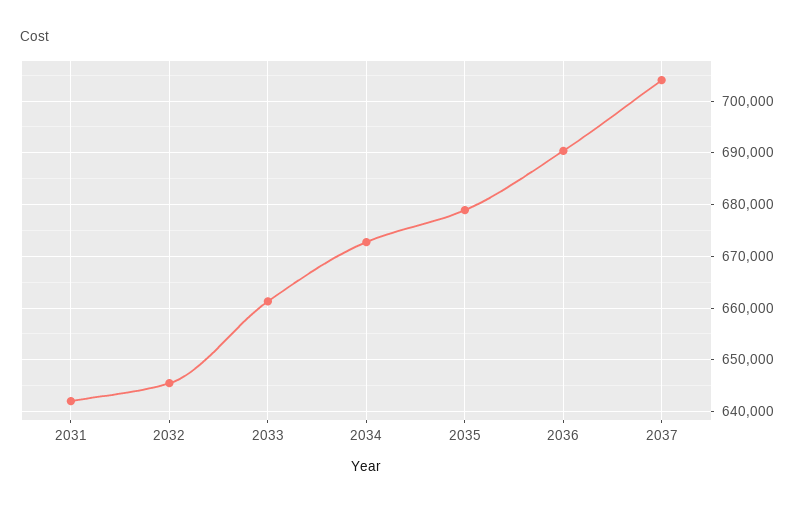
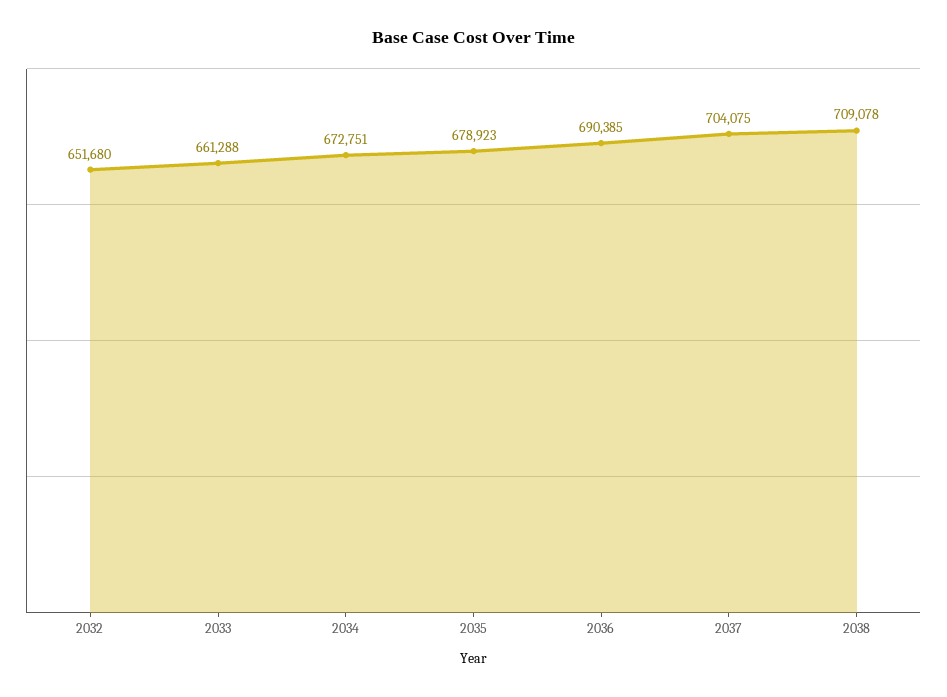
2031: 642000 -> none
2032: 646000 -> 651680
2038: none -> 709078

